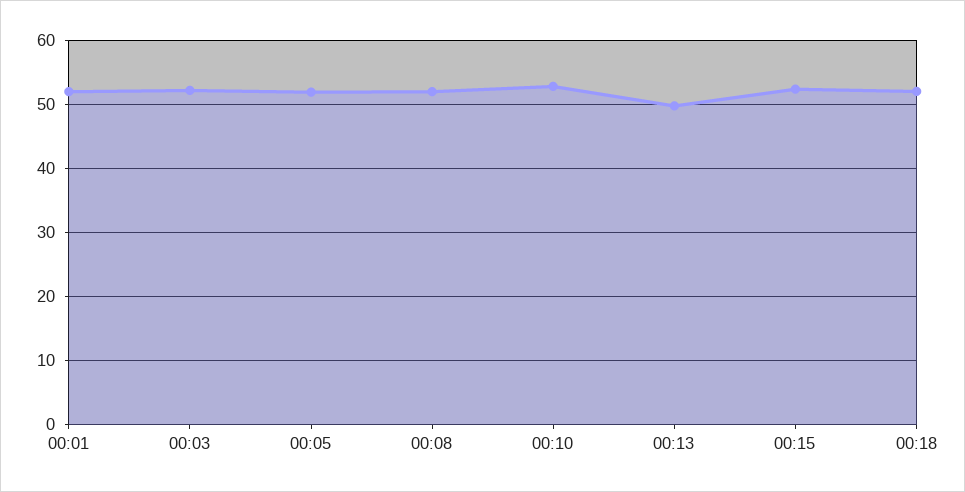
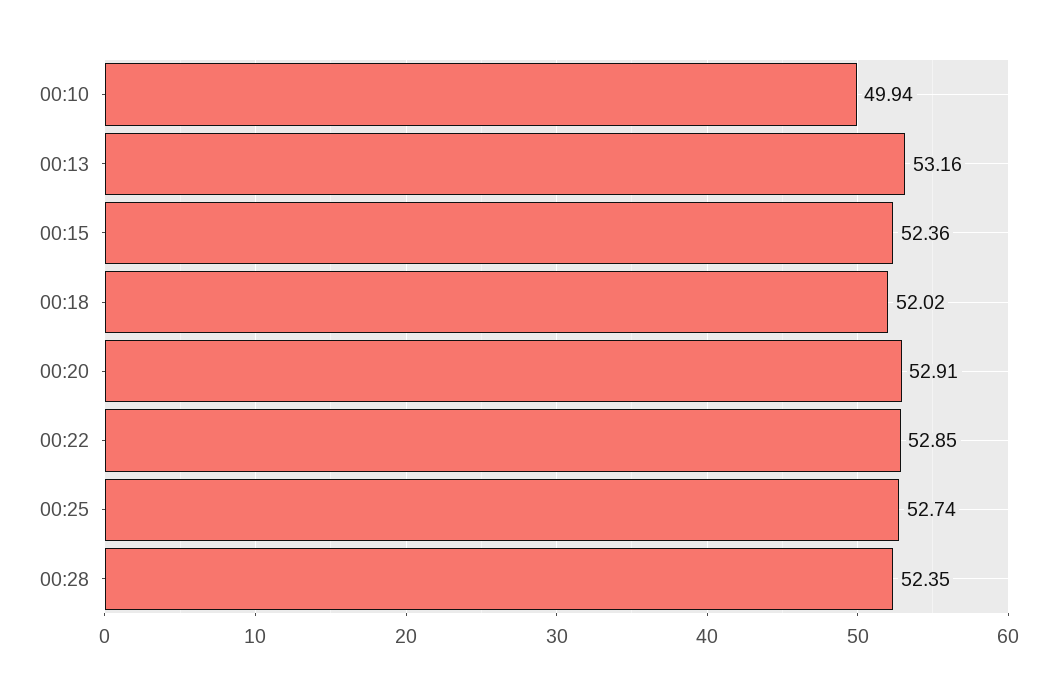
00:01: 52 -> none
00:03: 52 -> none
00:05: 52 -> none
00:08: 52 -> none
00:10: 53 -> 49.94
00:13: 50 -> 53.16
00:20: none -> 52.91
00:22: none -> 52.85
00:25: none -> 52.74
00:28: none -> 52.35

